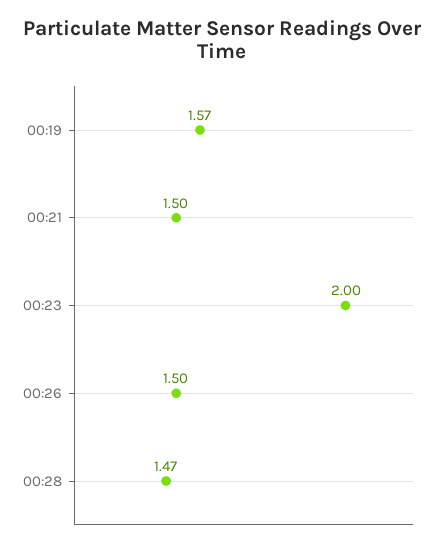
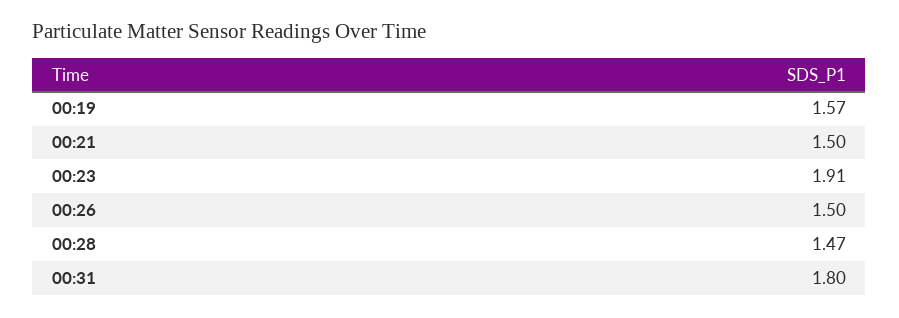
00:23: 2 -> 1.91
00:31: none -> 1.8

